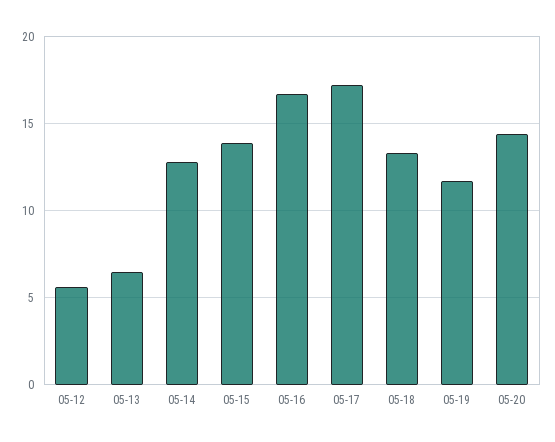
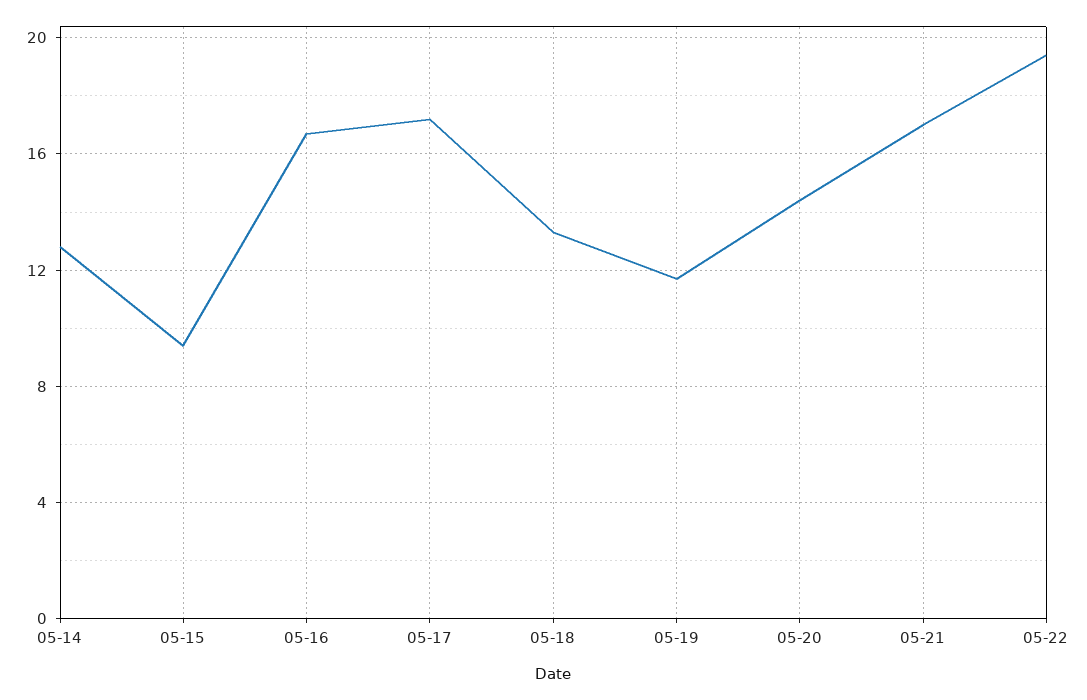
05-12: 5.5 -> none
05-13: 6.5 -> none
05-15: 14 -> 9.5
05-21: none -> 17
05-22: none -> 19.5

